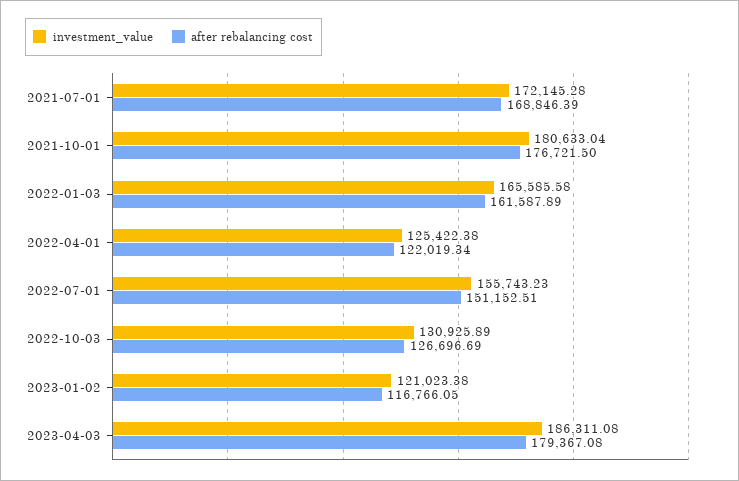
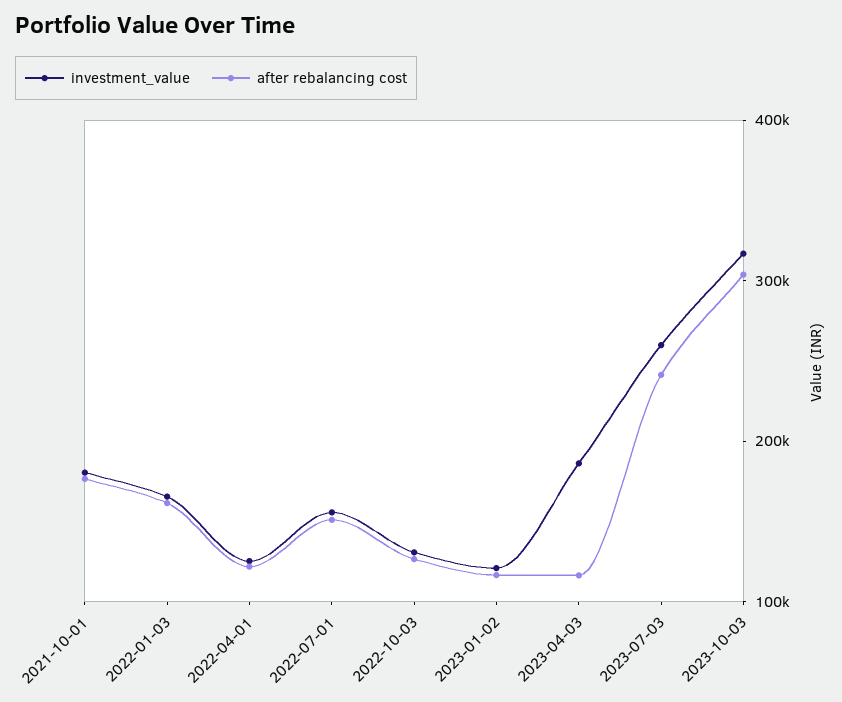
investment_value, 2021-07-01: 172145.28 -> none
after rebalancing cost, 2021-07-01: 168846.39 -> none
after rebalancing cost, 2023-04-03: 179367.08 -> 120000
investment_value, 2023-07-03: none -> 260000
after rebalancing cost, 2023-07-03: none -> 240000
investment_value, 2023-10-03: none -> 320000
after rebalancing cost, 2023-10-03: none -> 300000

